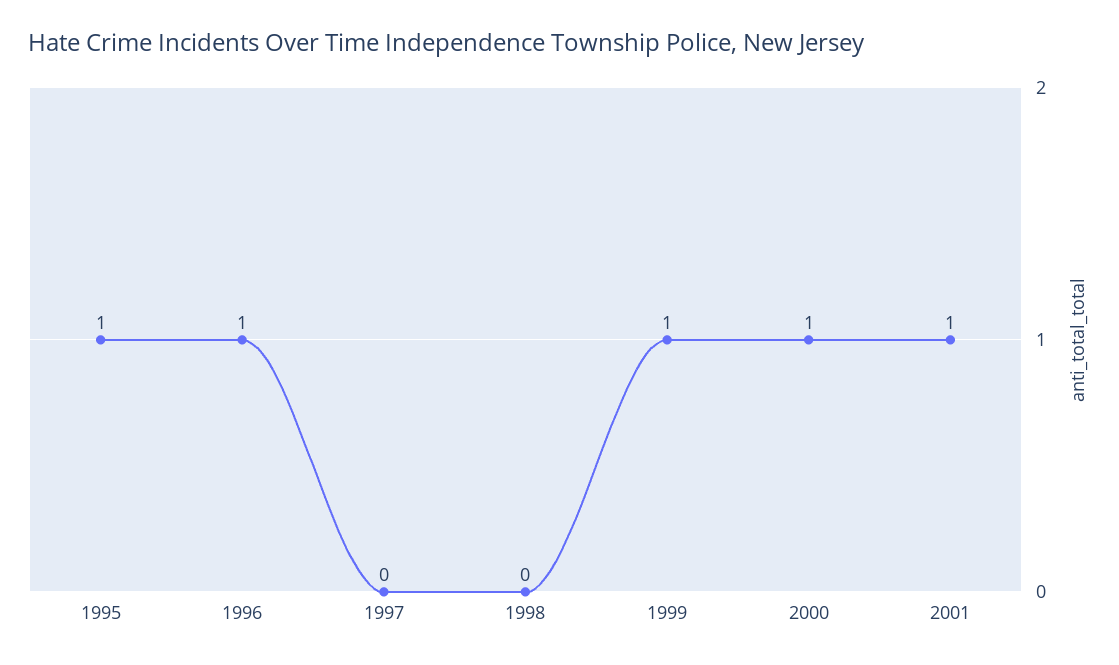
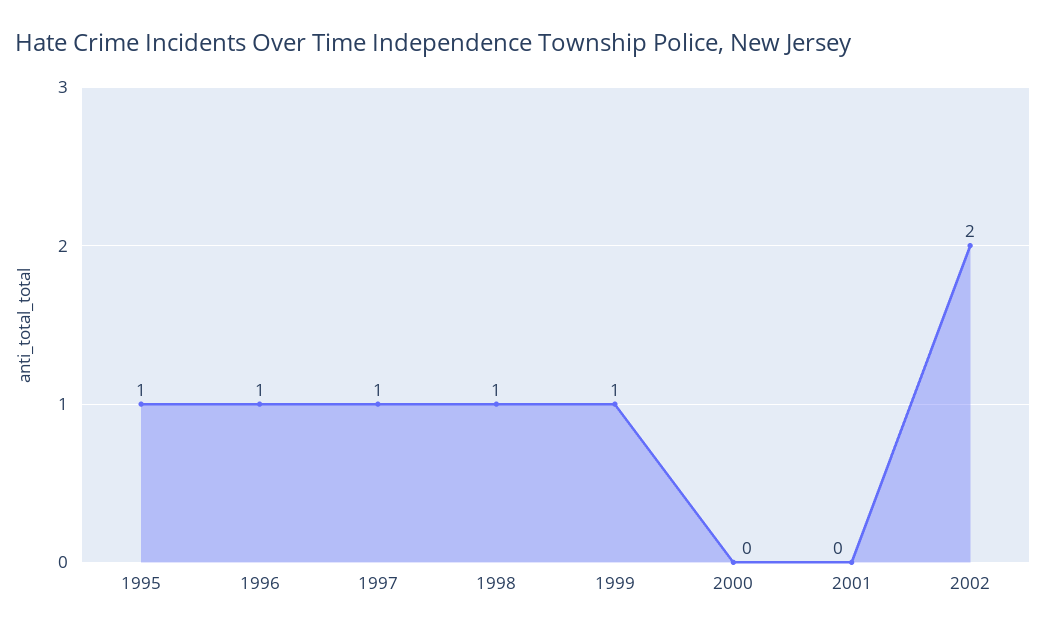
1997: 0 -> 1
1998: 0 -> 1
2000: 1 -> 0
2001: 1 -> 0
2002: none -> 2

